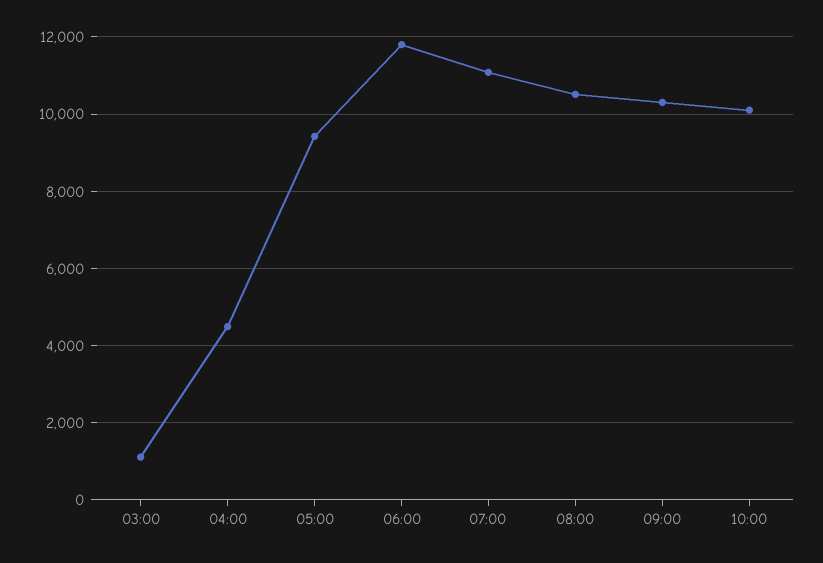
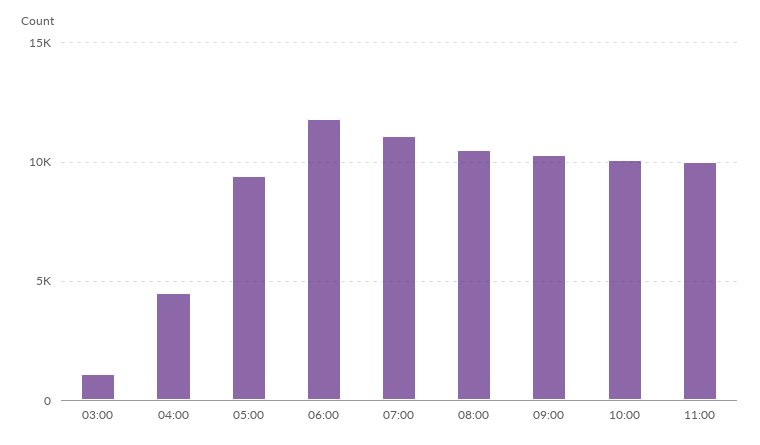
11:00: none -> 10000

